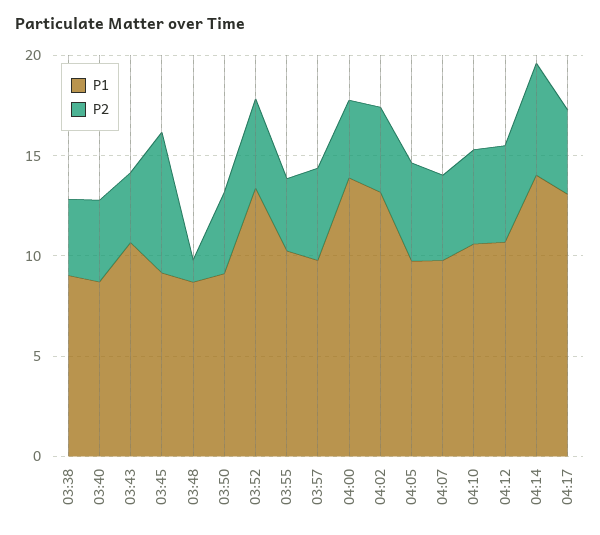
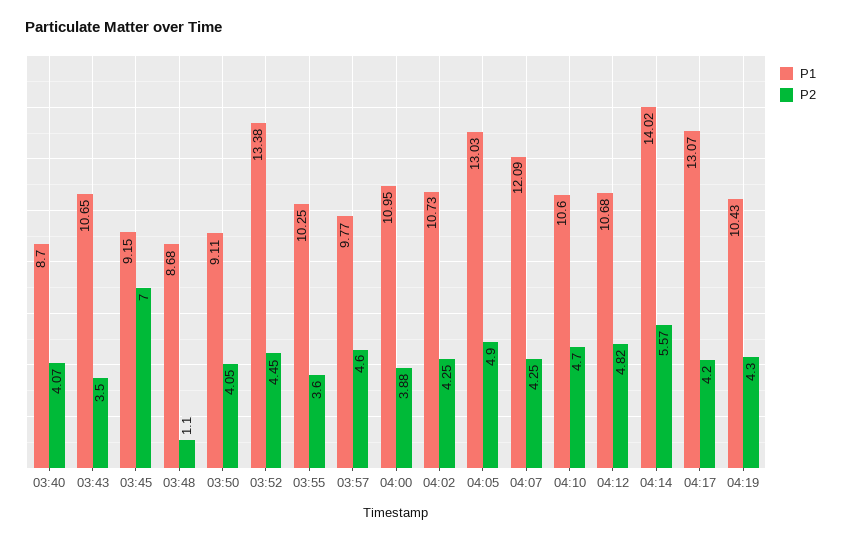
P1, 03:38: 9 -> none
P2, 03:38: 4 -> none
P1, 04:00: 14 -> 10.95
P1, 04:02: 13 -> 10.73
P1, 04:05: 10 -> 13.03
P1, 04:07: 10 -> 12.09
P1, 04:19: none -> 10.43
P2, 04:19: none -> 4.3

